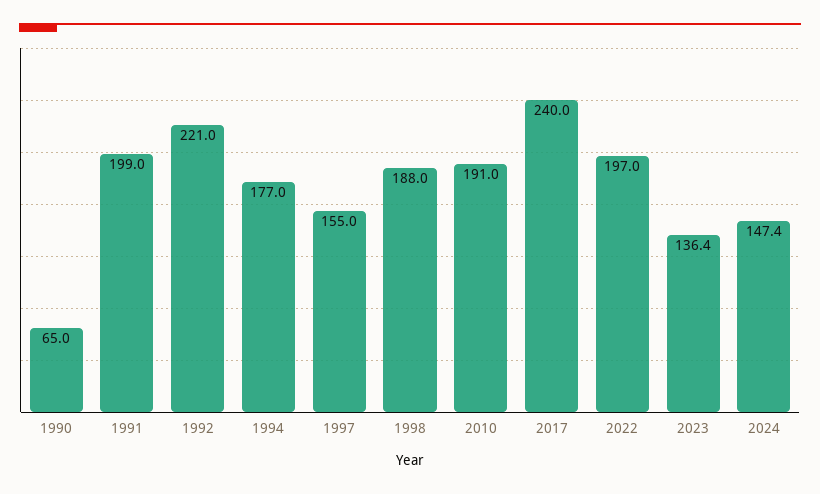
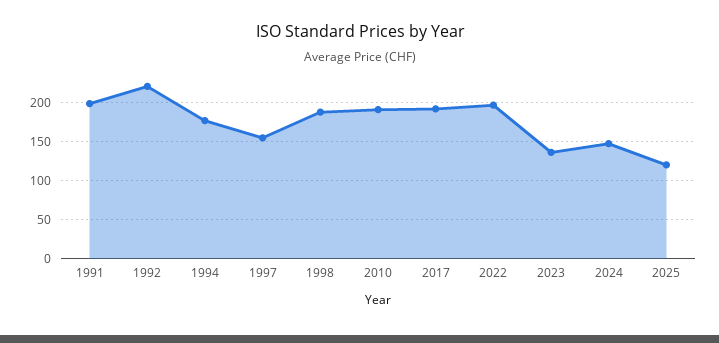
1990: 65 -> none
2017: 240 -> 190
2025: none -> 120

